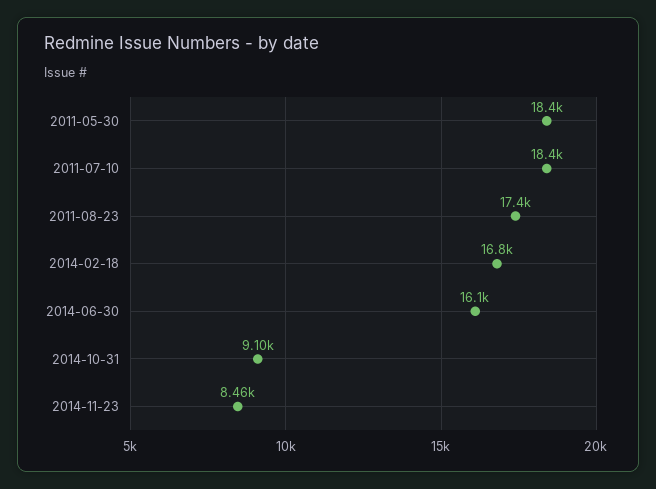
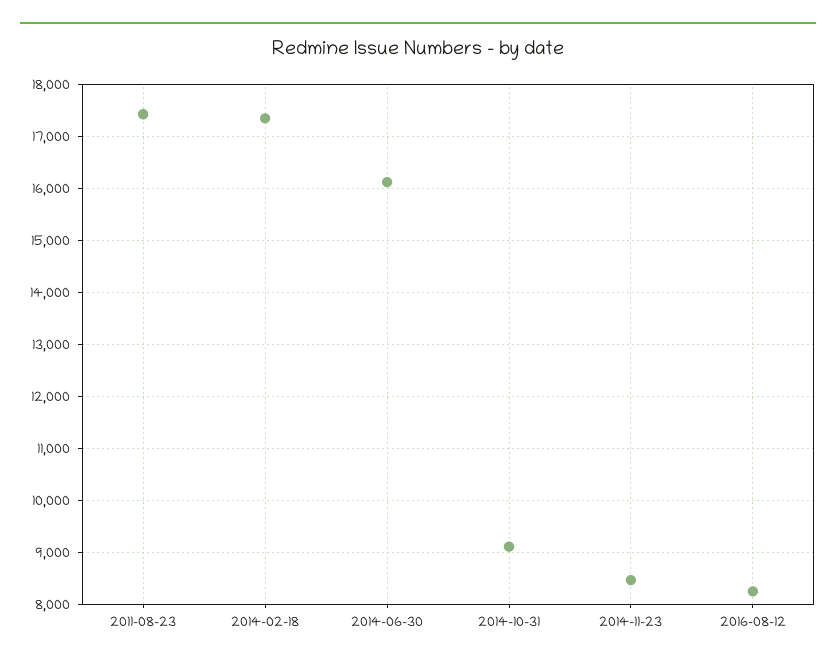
2011-05-30: 18400 -> none
2011-07-10: 18400 -> none
2014-02-18: 16800 -> 17400
2016-08-12: none -> 8200

